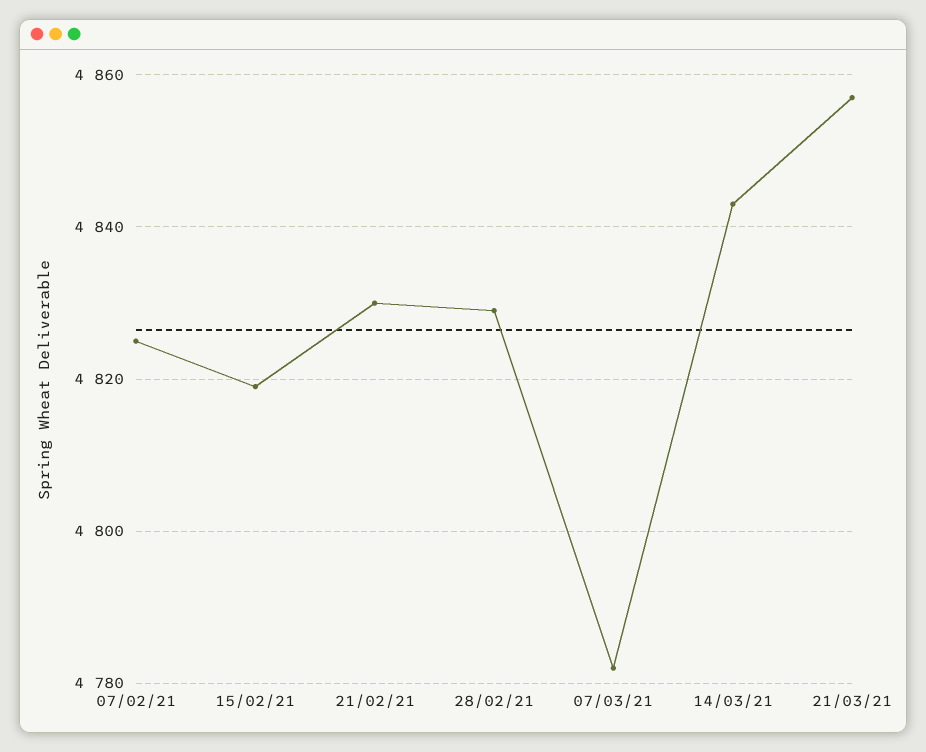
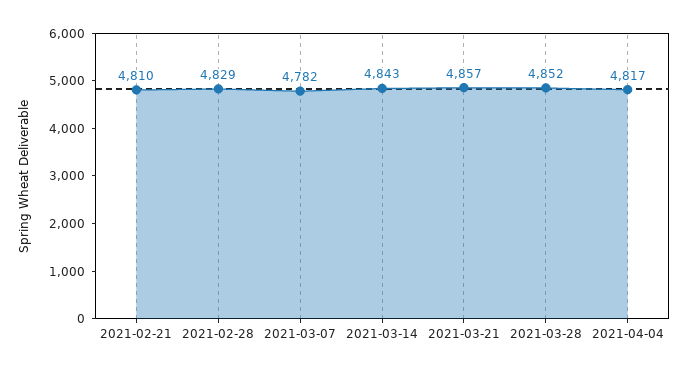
07/02/21: 4825 -> none
15/02/21: 4820 -> none
21/02/21: 4830 -> 4810
2021-03-28: none -> 4852
2021-04-04: none -> 4817

